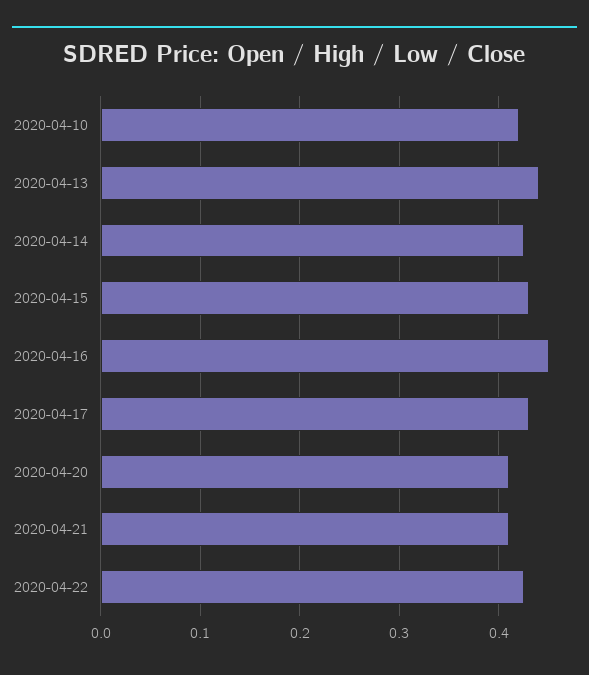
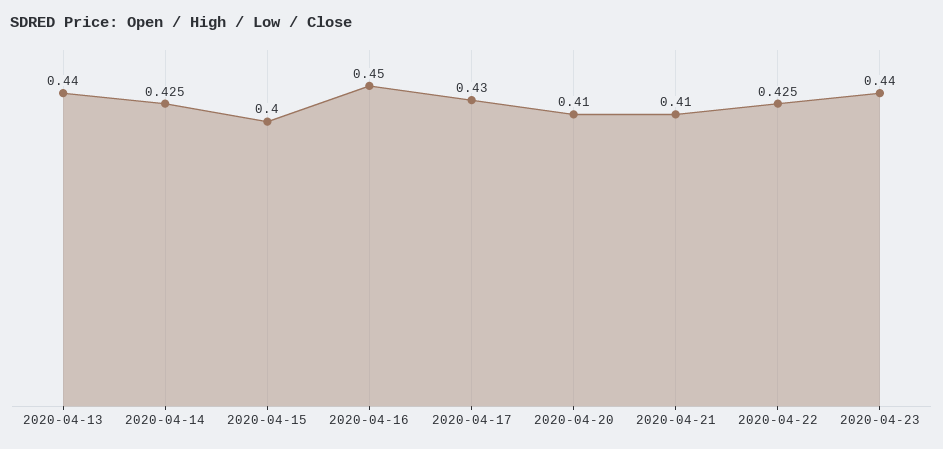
2020-04-10: 0.42 -> none
2020-04-15: 0.43 -> 0.4
2020-04-23: none -> 0.44

